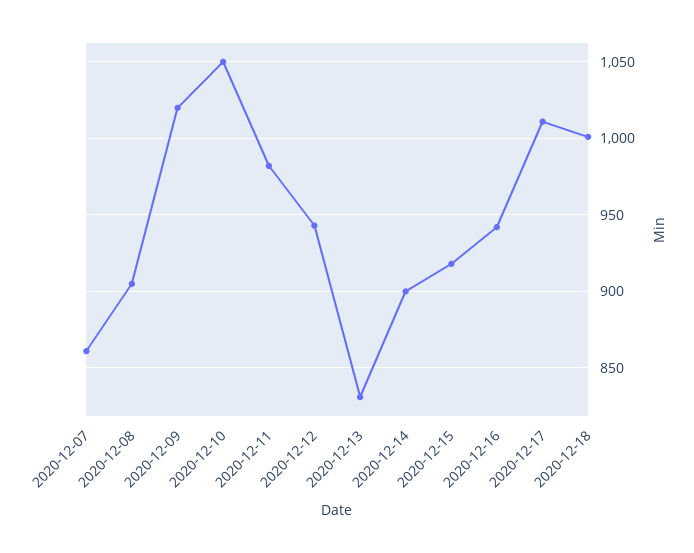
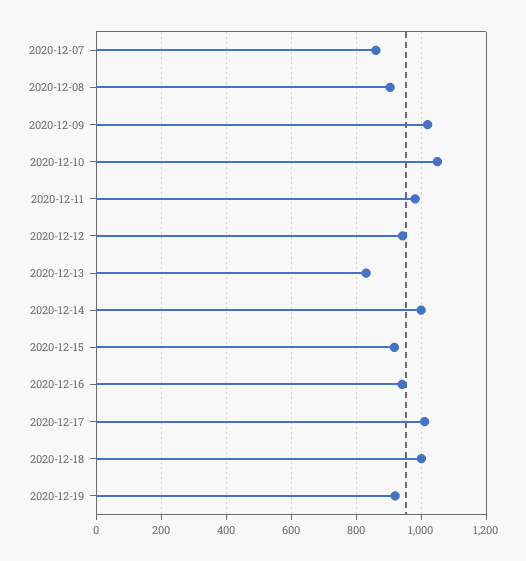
2020-12-14: 900 -> 1000
2020-12-19: none -> 920

